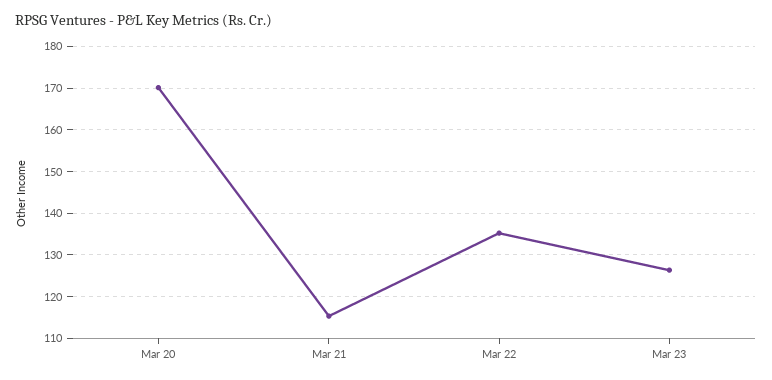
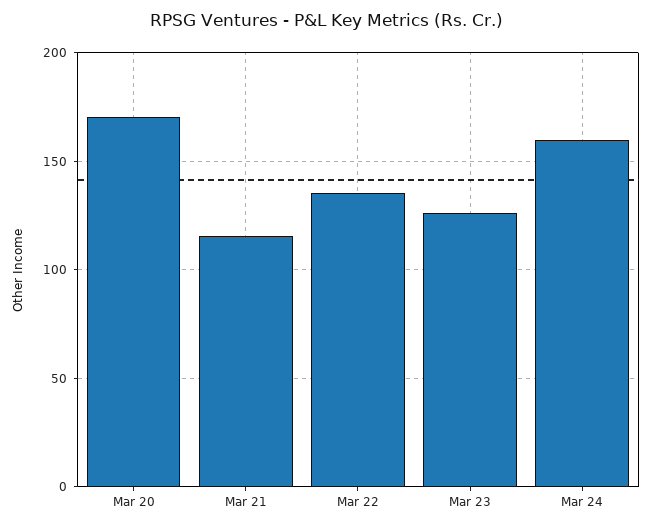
Mar 24: none -> 160

